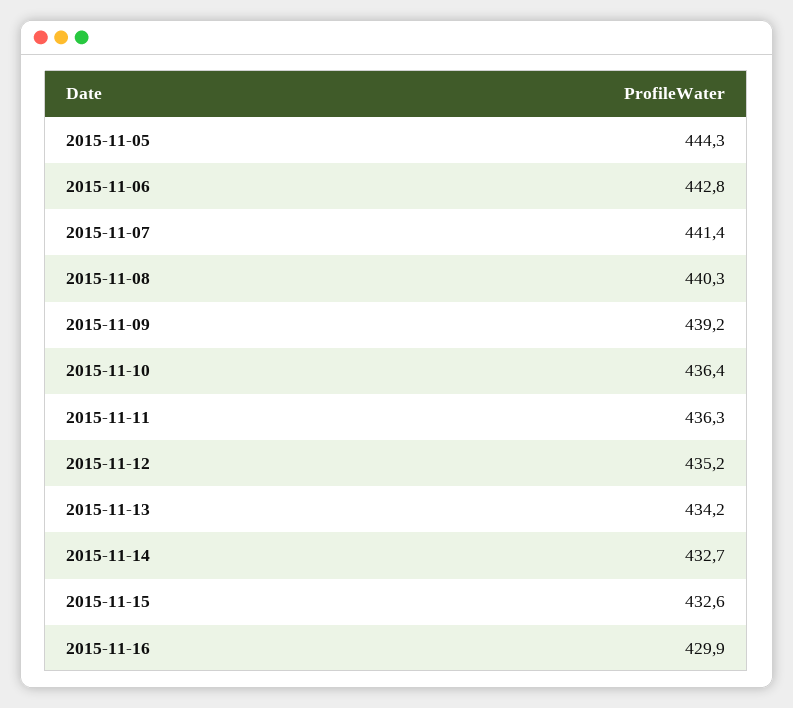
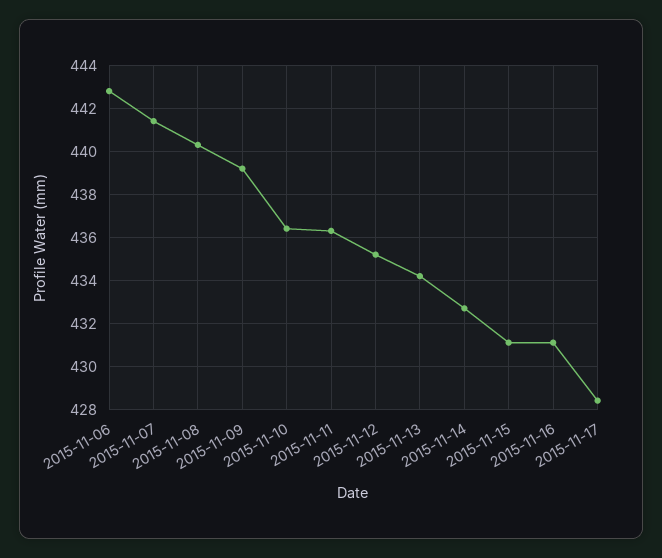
2015-11-05: 444.3 -> none
2015-11-15: 432.6 -> 431
2015-11-16: 429.9 -> 431
2015-11-17: none -> 428.5

